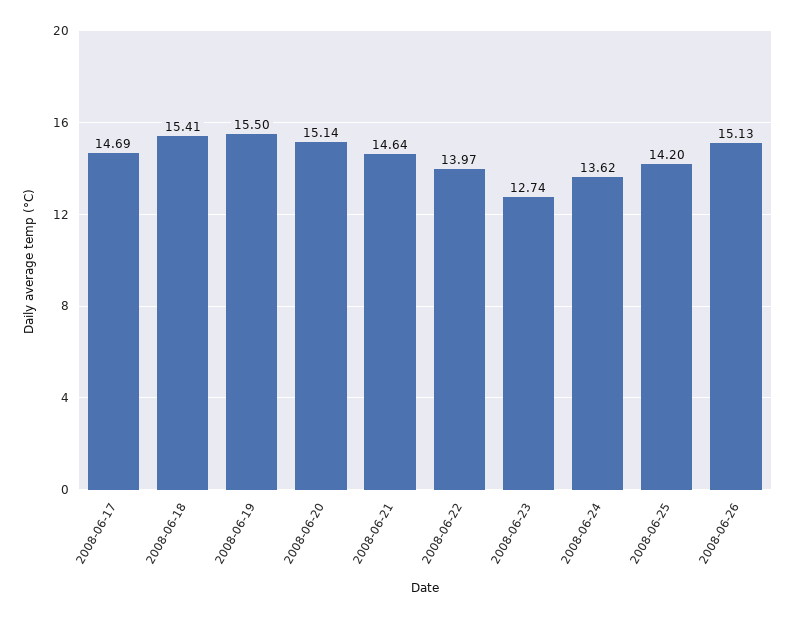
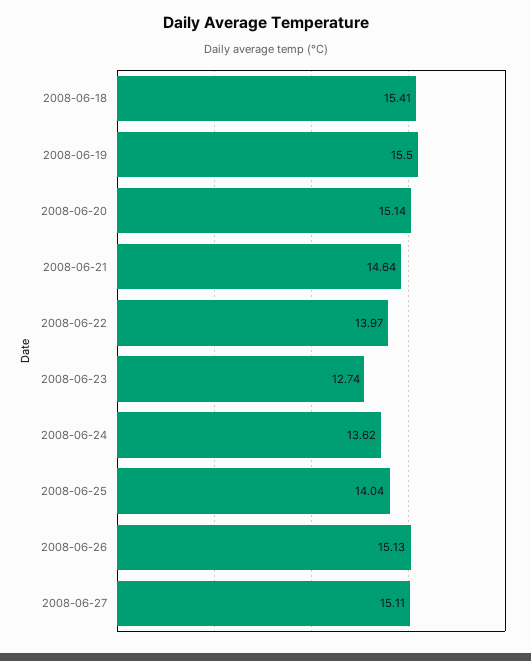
2008-06-17: 14.69 -> none
2008-06-25: 14.2 -> 14.04
2008-06-27: none -> 15.11

